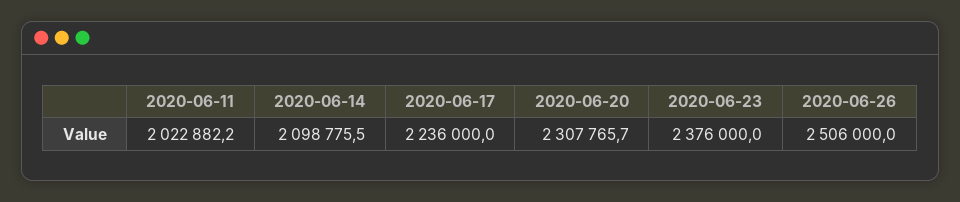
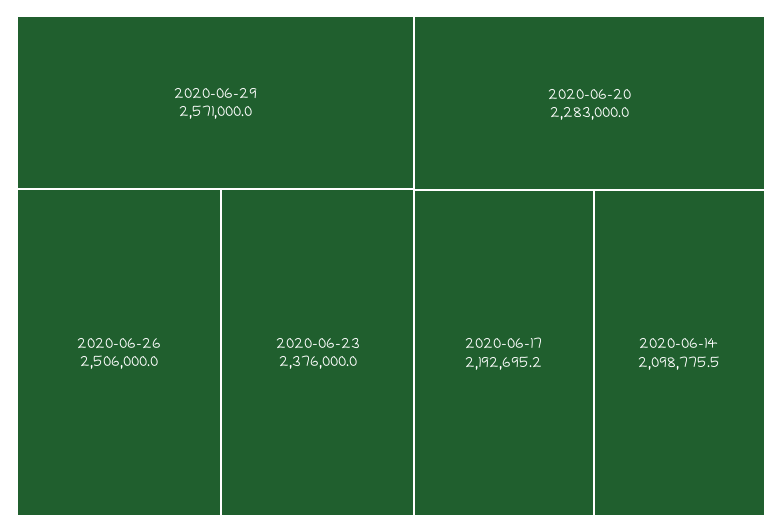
2020-06-11: 2022882.2 -> none
2020-06-17: 2236000 -> 2192695.2
2020-06-20: 2307765.7 -> 2283000
2020-06-29: none -> 2571000

